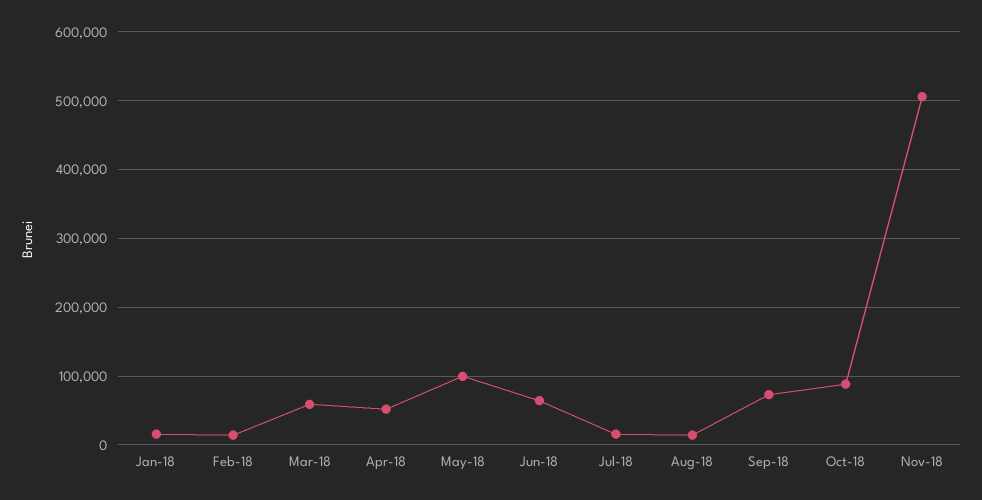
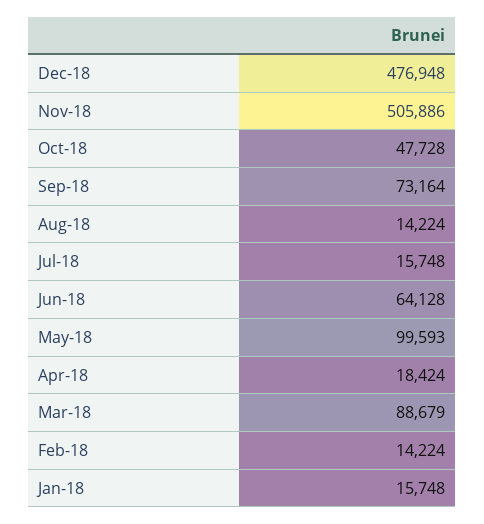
Mar-18: 60000 -> 88679
Apr-18: 50000 -> 18424
Oct-18: 90000 -> 47728
Dec-18: none -> 476948

